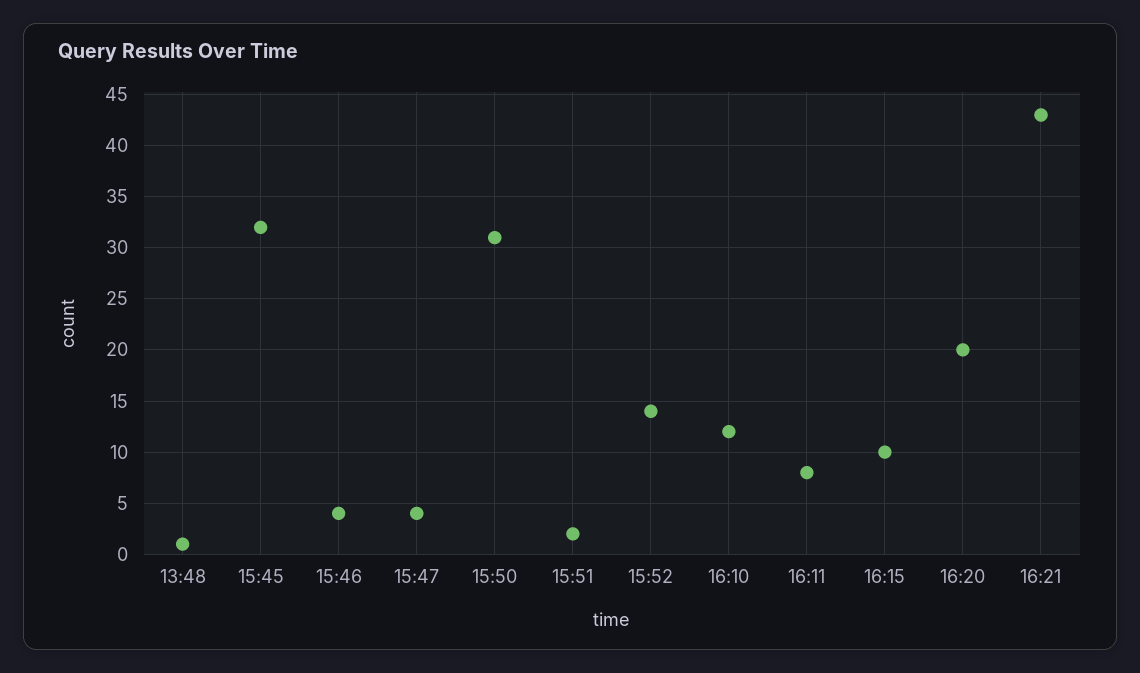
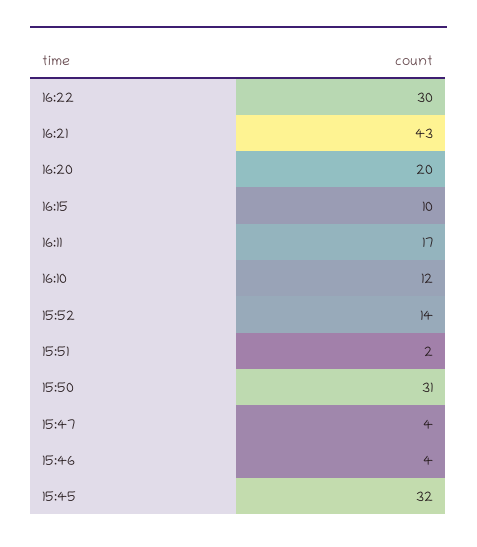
13:48: 1 -> none
16:11: 8 -> 17
16:22: none -> 30

